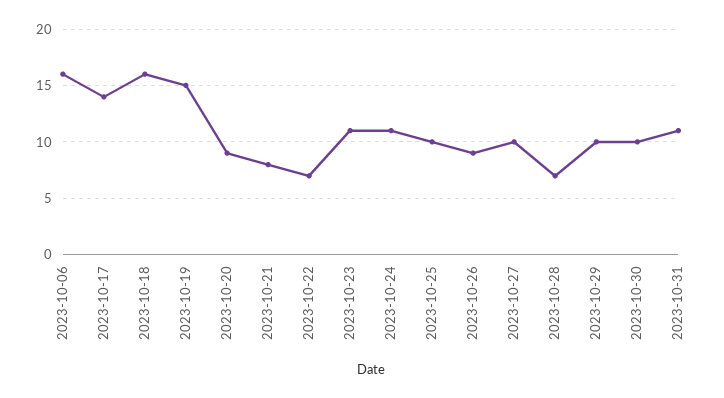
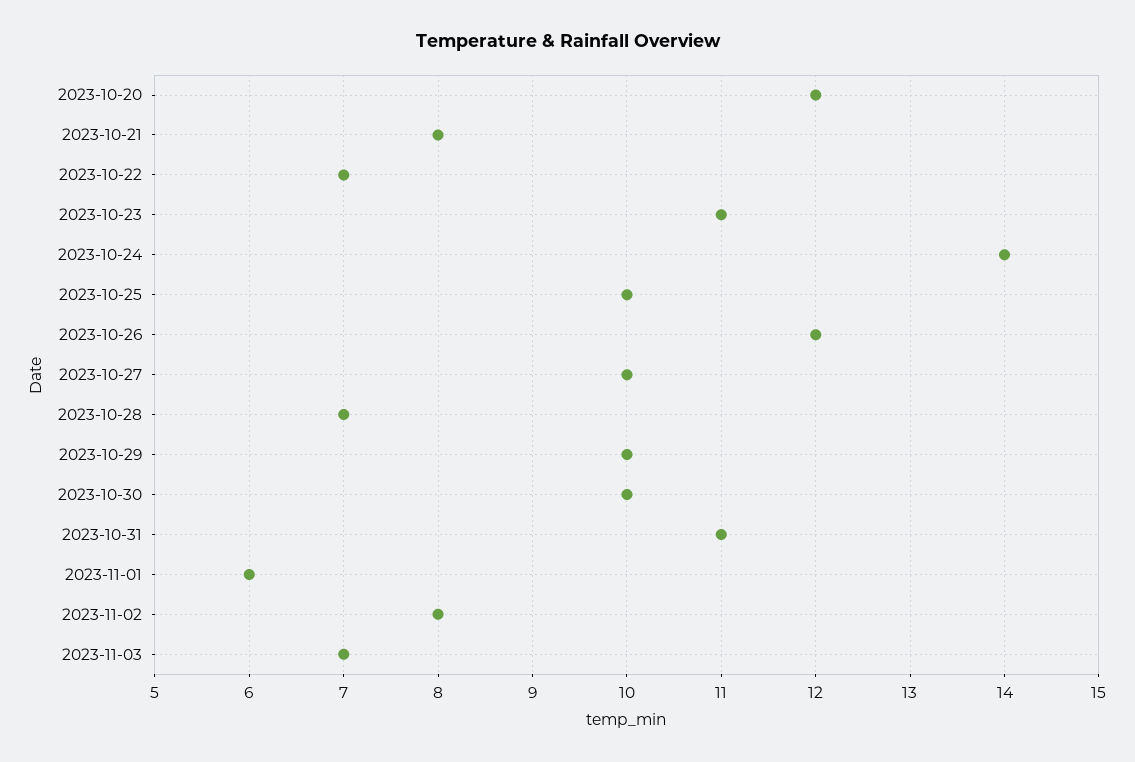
2023-10-06: 16 -> none
2023-10-17: 14 -> none
2023-10-18: 16 -> none
2023-10-19: 15 -> none
2023-10-20: 9 -> 12
2023-10-24: 11 -> 14
2023-10-26: 9 -> 12
2023-11-01: none -> 6
2023-11-02: none -> 8
2023-11-03: none -> 7

